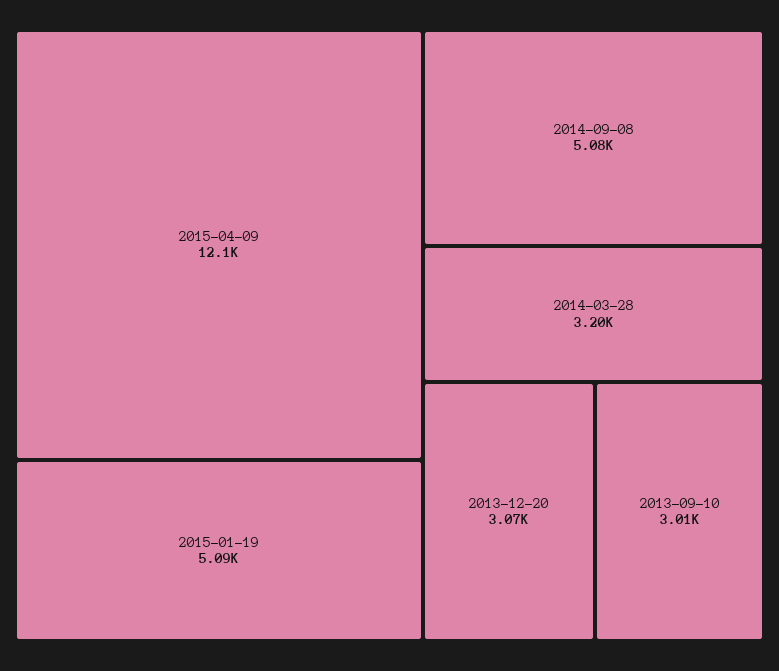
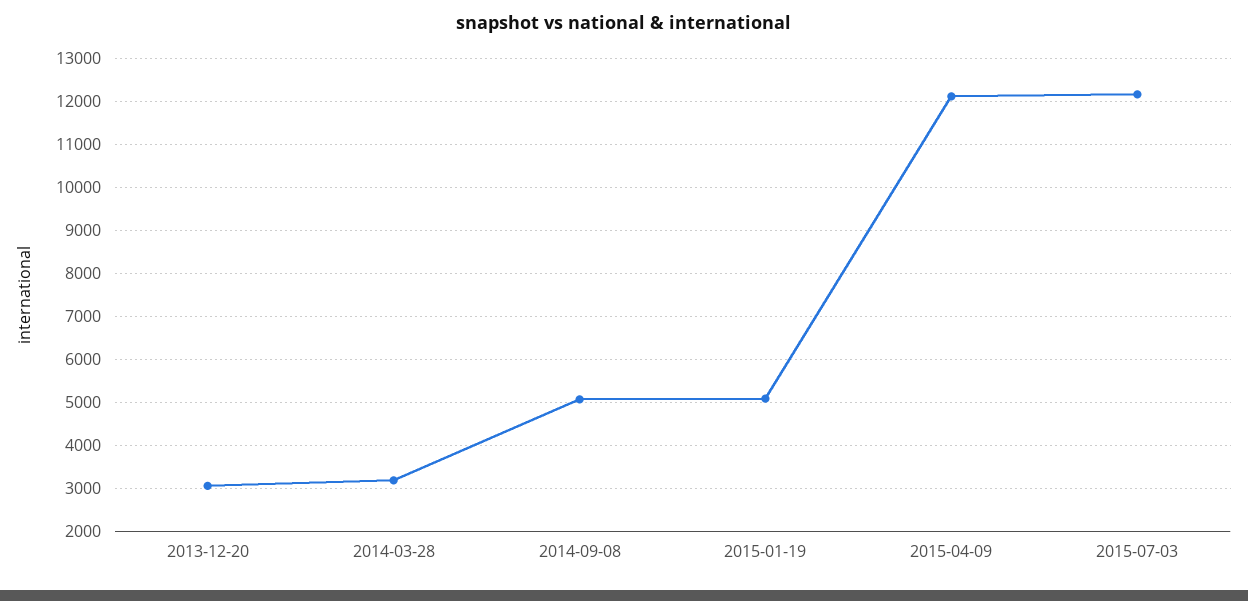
2013-09-10: 3010 -> none
2015-07-03: none -> 12200

